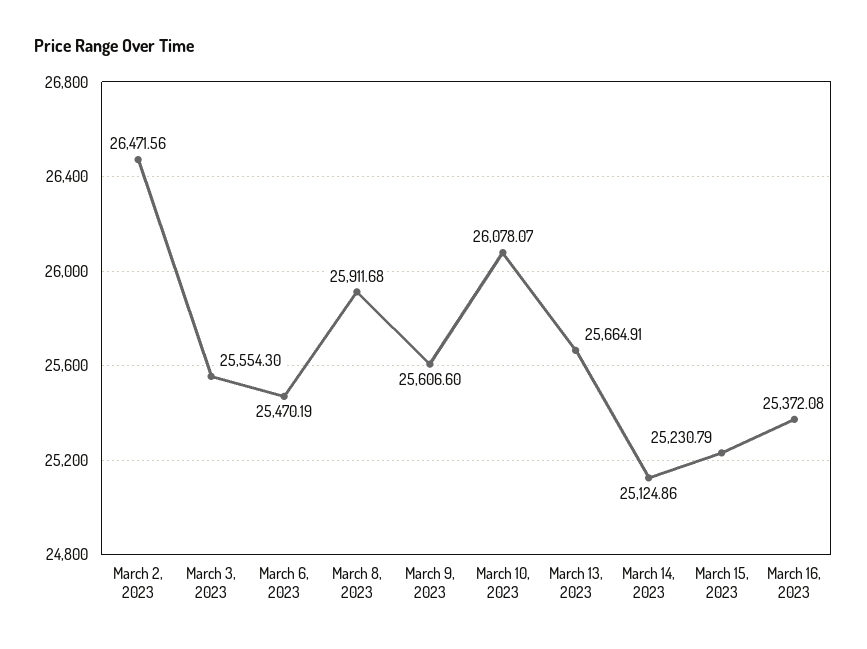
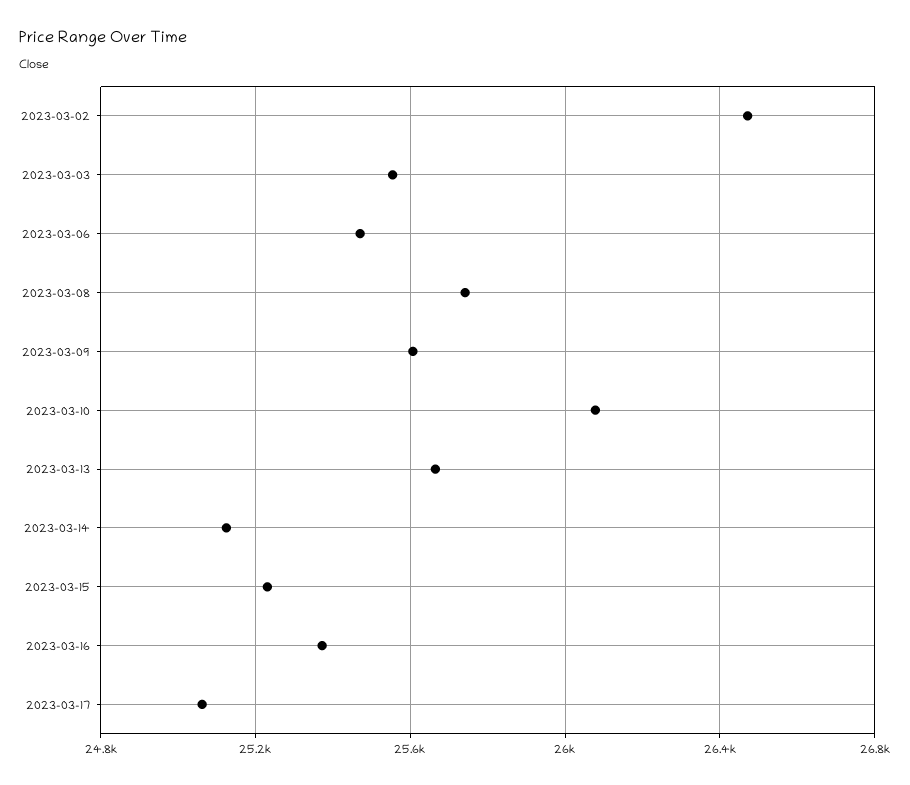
March 8, 2023: 25911.68 -> 25750
2023-03-17: none -> 25050

